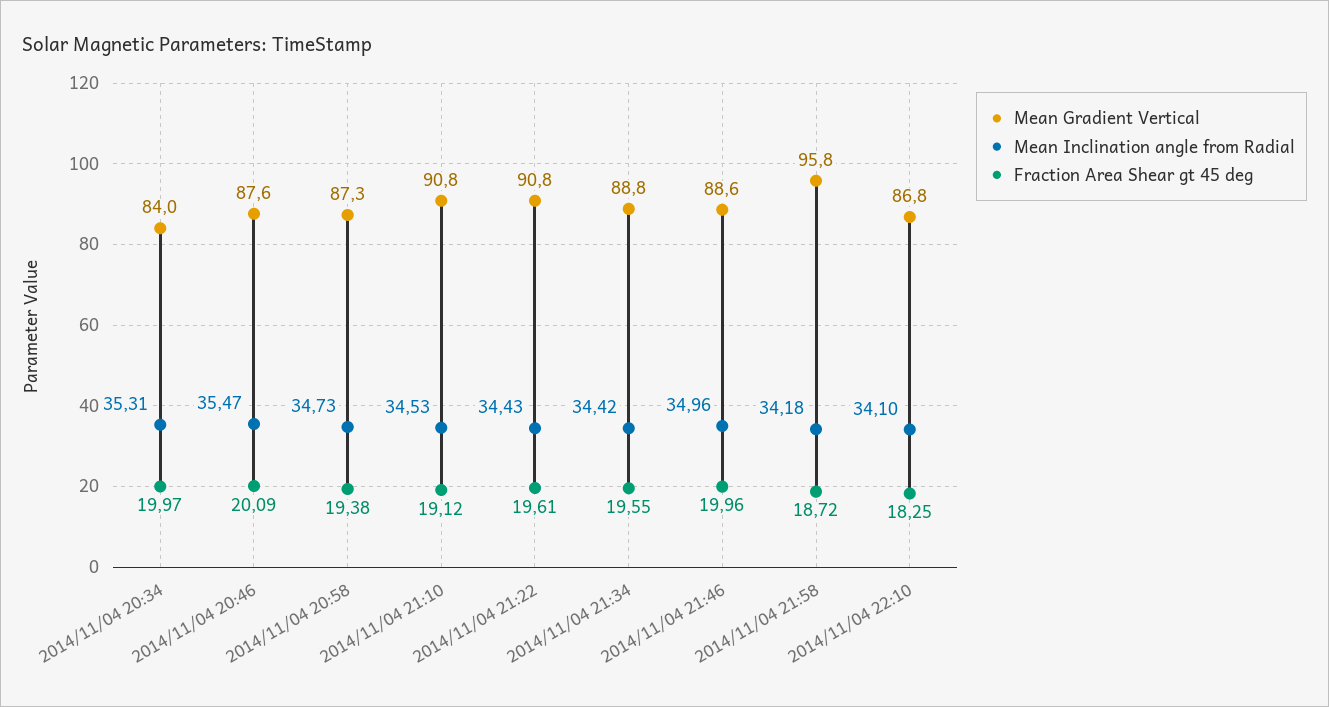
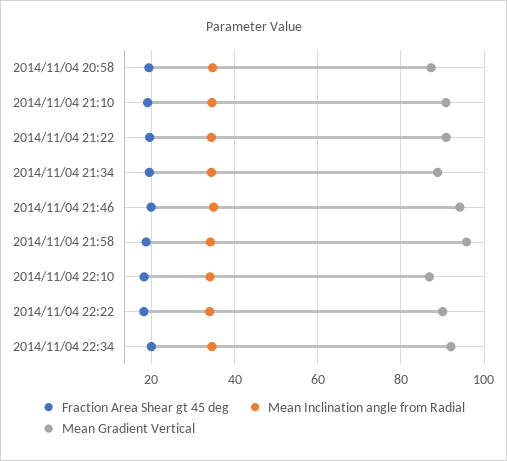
Mean Gradient Vertical, 2014/11/04 20:34: 84 -> none
Mean Inclination angle from Radial, 2014/11/04 20:34: 35.31 -> none
Fraction Area Shear gt 45 deg, 2014/11/04 20:34: 19.97 -> none
Mean Gradient Vertical, 2014/11/04 20:46: 87.6 -> none
Mean Inclination angle from Radial, 2014/11/04 20:46: 35.47 -> none
Fraction Area Shear gt 45 deg, 2014/11/04 20:46: 20.09 -> none
Mean Gradient Vertical, 2014/11/04 21:46: 88.6 -> 94
Fraction Area Shear gt 45 deg, 2014/11/04 22:22: none -> 18
Mean Inclination angle from Radial, 2014/11/04 22:22: none -> 34
Mean Gradient Vertical, 2014/11/04 22:22: none -> 90
Fraction Area Shear gt 45 deg, 2014/11/04 22:34: none -> 20
Mean Inclination angle from Radial, 2014/11/04 22:34: none -> 34
Mean Gradient Vertical, 2014/11/04 22:34: none -> 92

